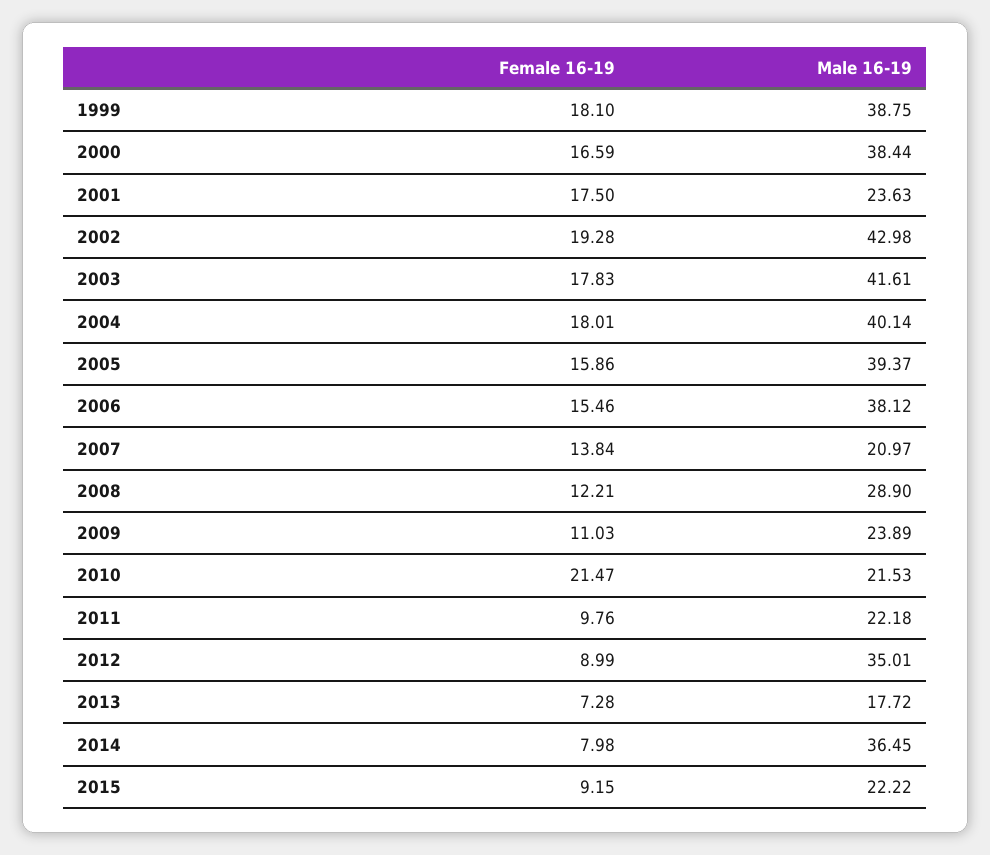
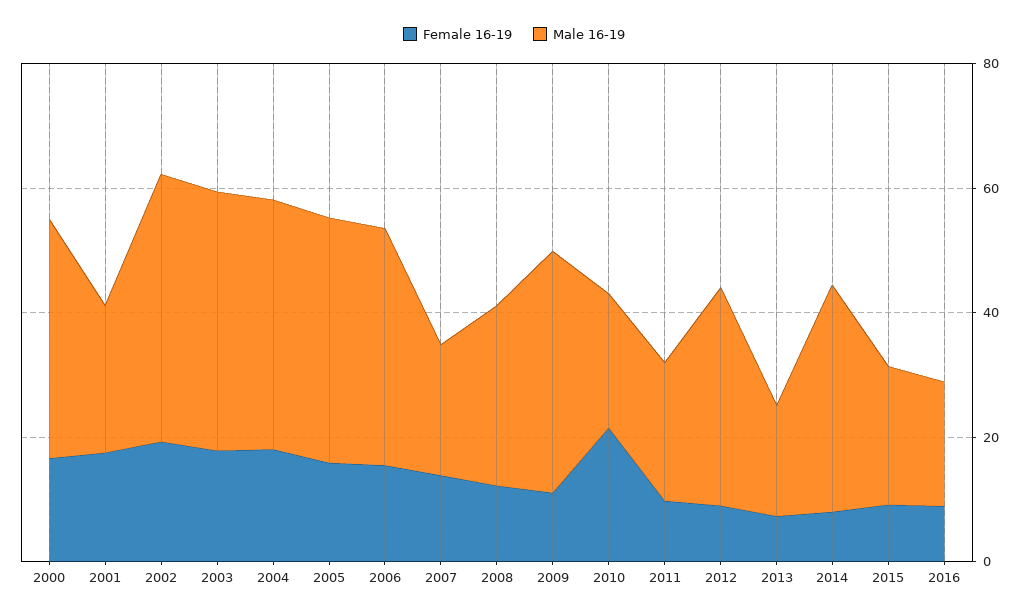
Female 16-19, 1999: 18.1 -> none
Male 16-19, 1999: 38.75 -> none
Male 16-19, 2009: 23.89 -> 40
Female 16-19, 2016: none -> 10
Male 16-19, 2016: none -> 20

